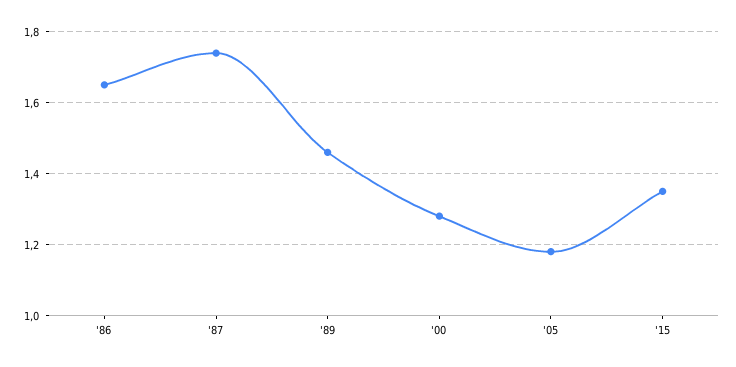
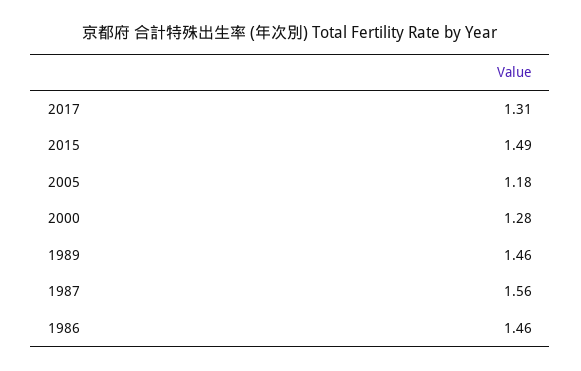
'86: 1.65 -> 1.46
'87: 1.75 -> 1.56
'15: 1.35 -> 1.49
2017: none -> 1.31

